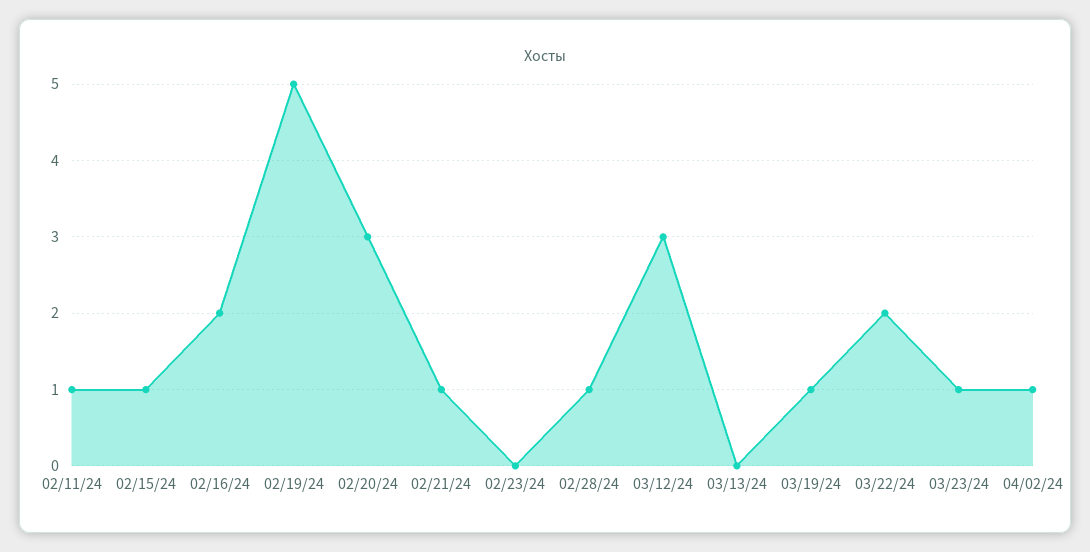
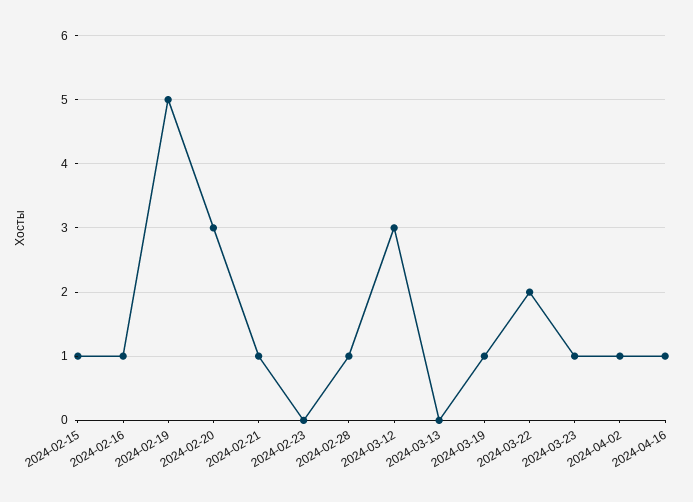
02/11/24: 1 -> none
02/16/24: 2 -> 1
2024-04-16: none -> 1

